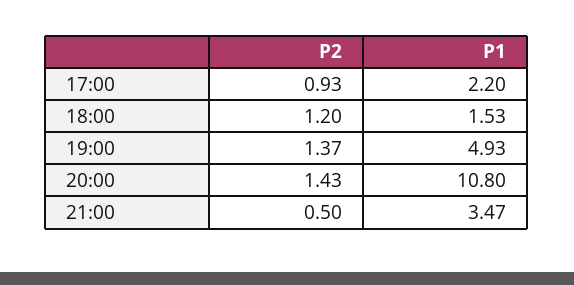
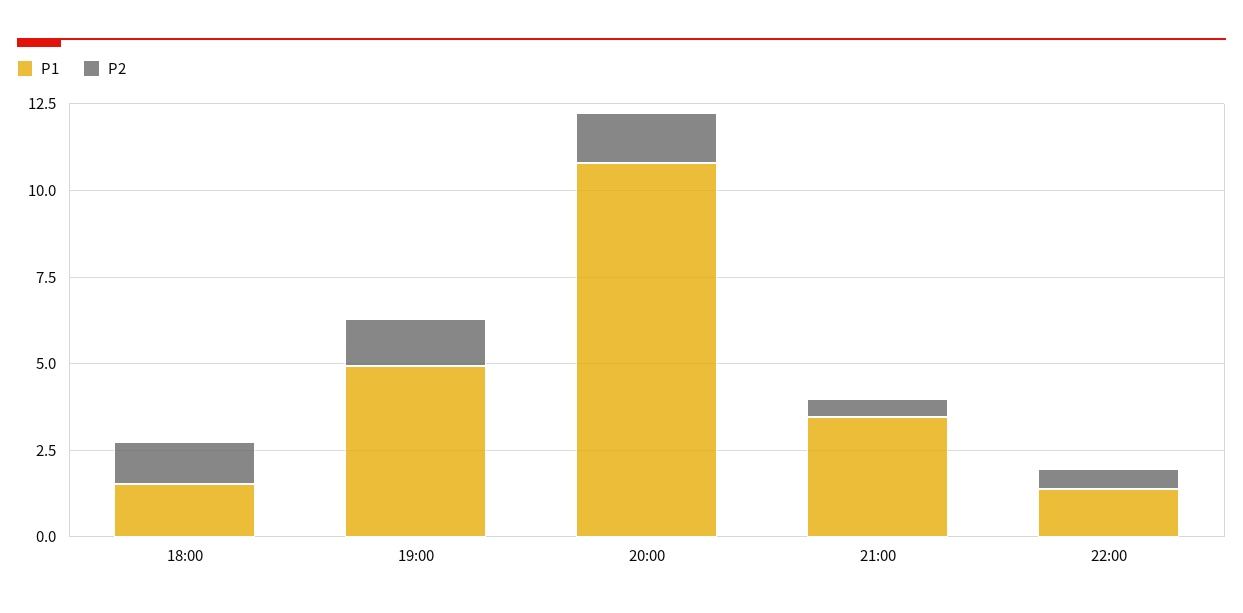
P2, 17:00: 0.93 -> none
P1, 17:00: 2.2 -> none
P1, 22:00: none -> 1.5
P2, 22:00: none -> 0.5

